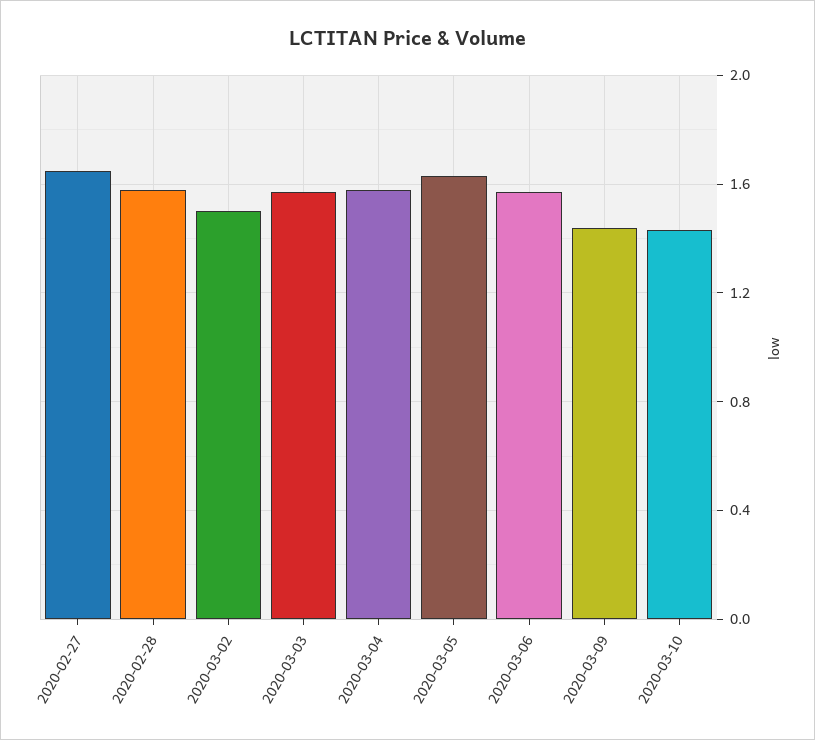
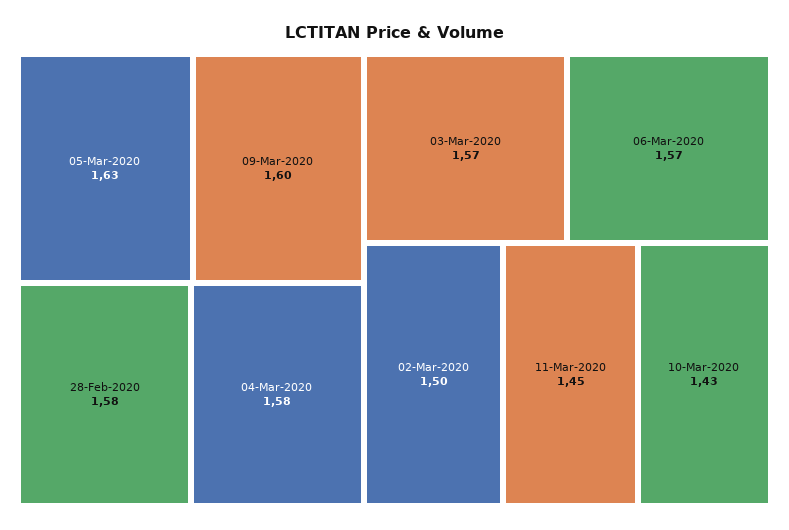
2020-02-27: 1.65 -> none
2020-03-09: 1.45 -> 1.6
11-Mar-2020: none -> 1.45

